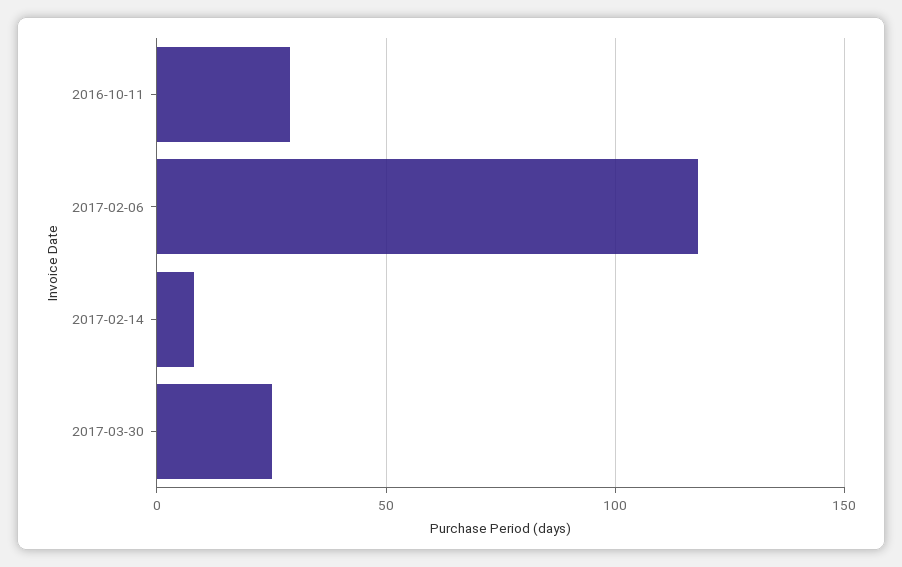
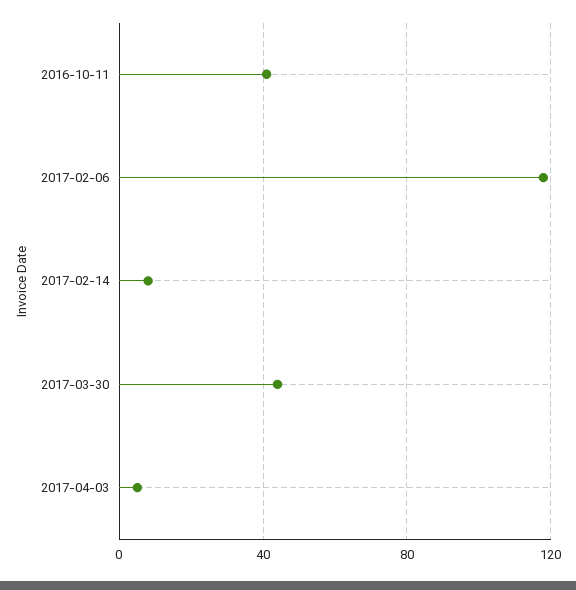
2016-10-11: 30 -> 40
2017-03-30: 25 -> 45
2017-04-03: none -> 5

